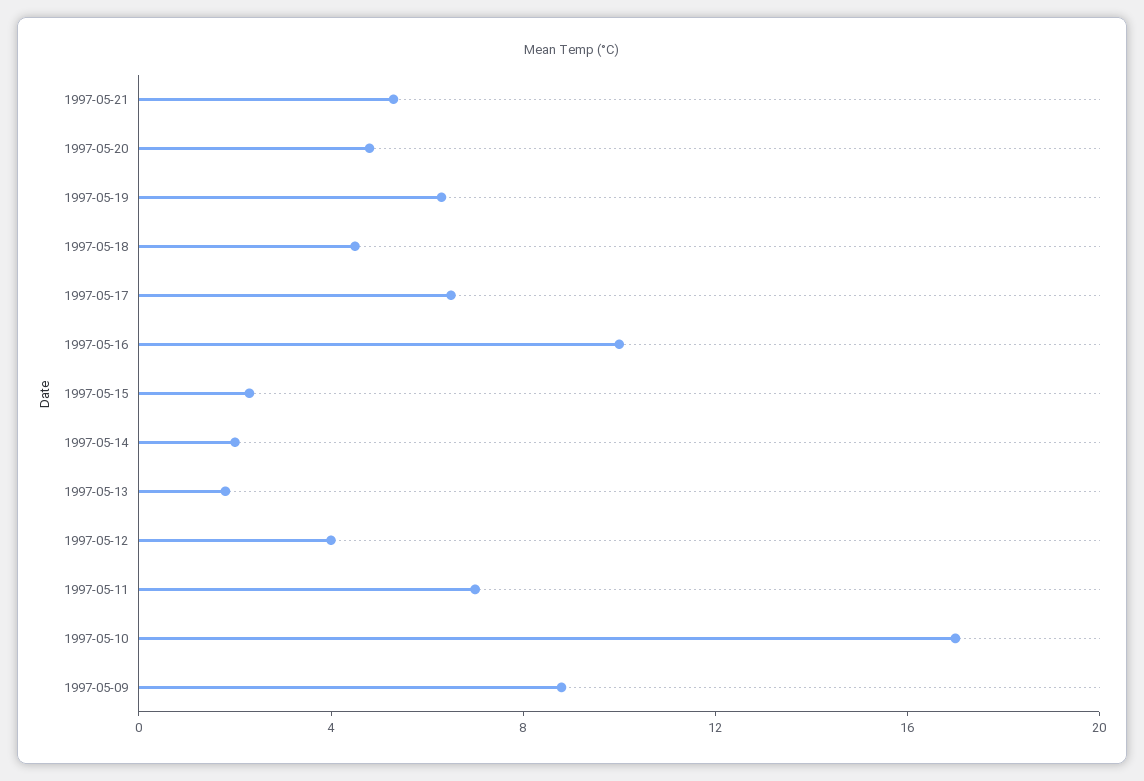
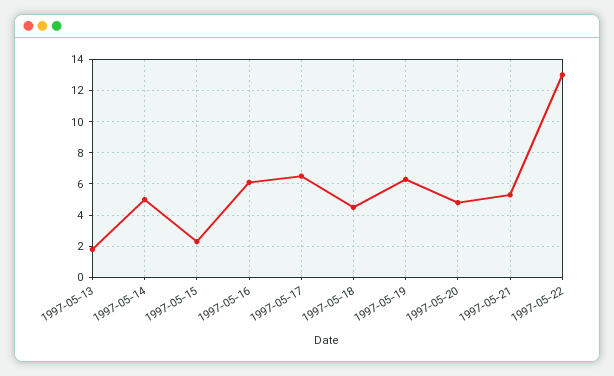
1997-05-16: 10 -> 6
1997-05-14: 2 -> 5
1997-05-12: 4 -> none
1997-05-11: 7 -> none
1997-05-10: 17 -> none
1997-05-09: 9 -> none
1997-05-22: none -> 13

